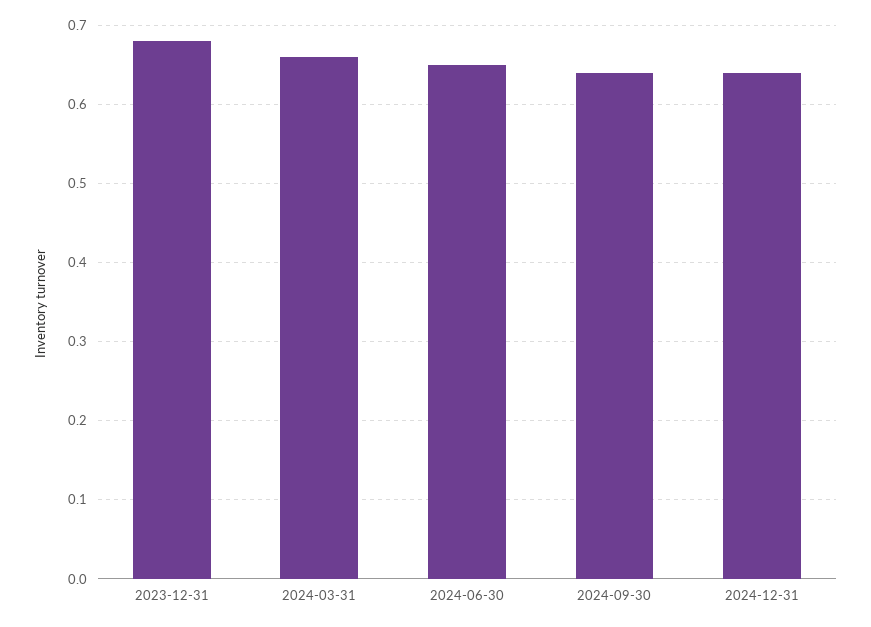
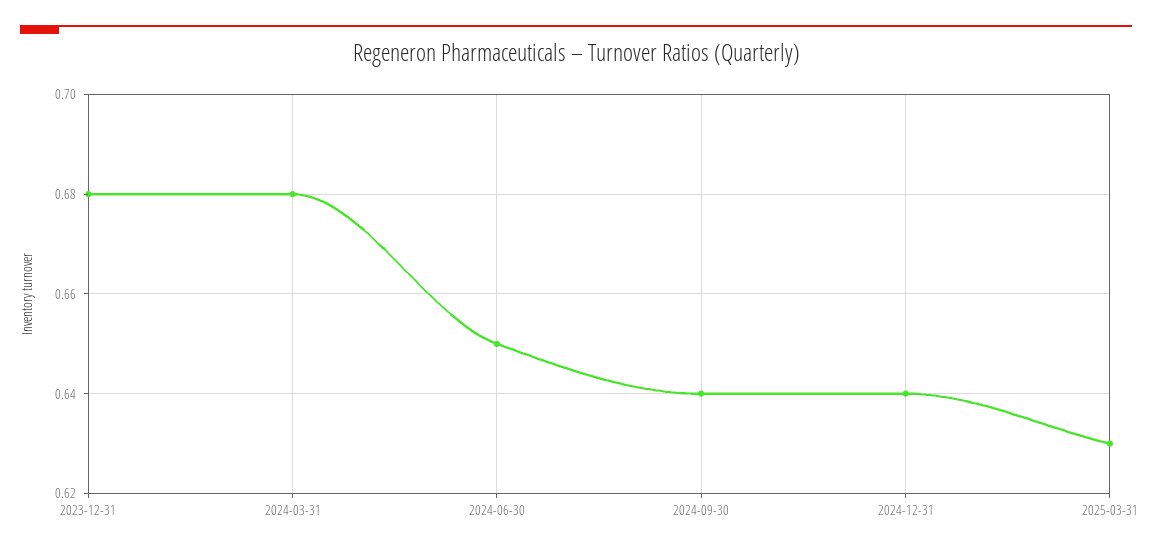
2024-03-31: 0.66 -> 0.68
2025-03-31: none -> 0.63

